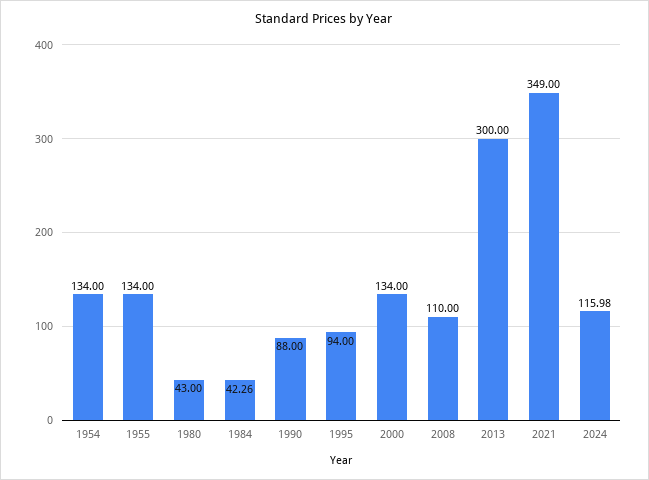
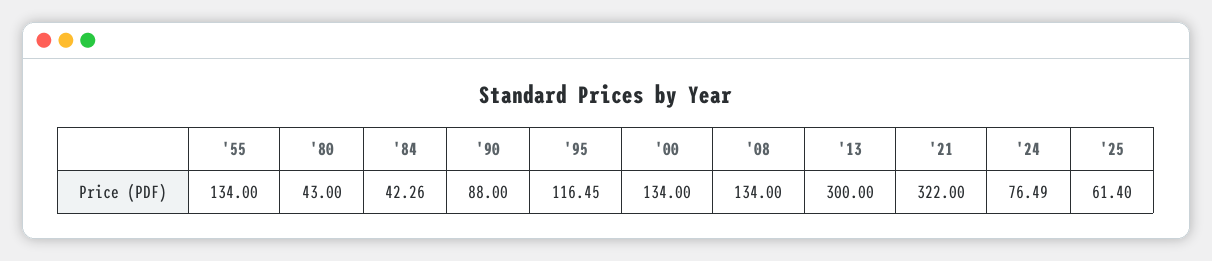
1954: 134 -> none
1995: 94 -> 116.45
2008: 110 -> 134
2021: 349 -> 322
2024: 115.98 -> 76.49
'25: none -> 61.4

